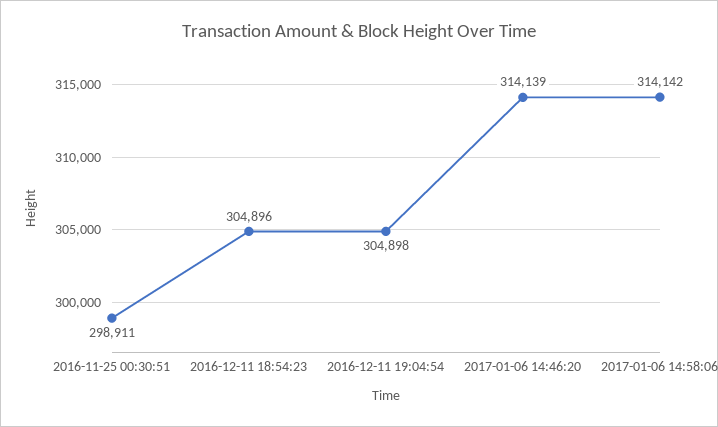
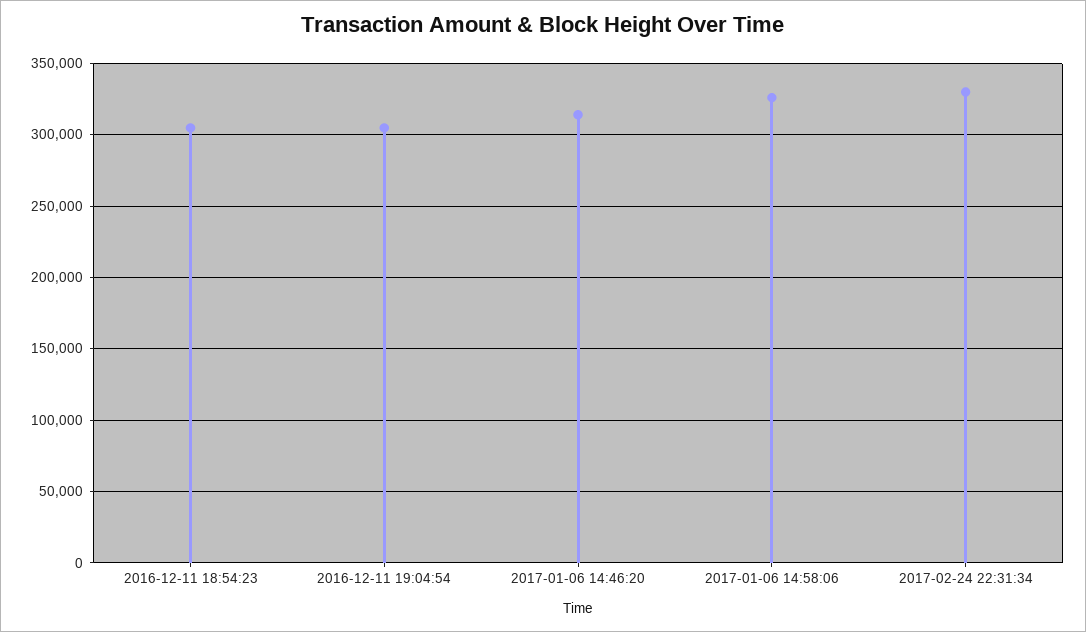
2016-11-25 00:30:51: 298911 -> none
2017-01-06 14:58:06: 314142 -> 325000
2017-02-24 22:31:34: none -> 330000

